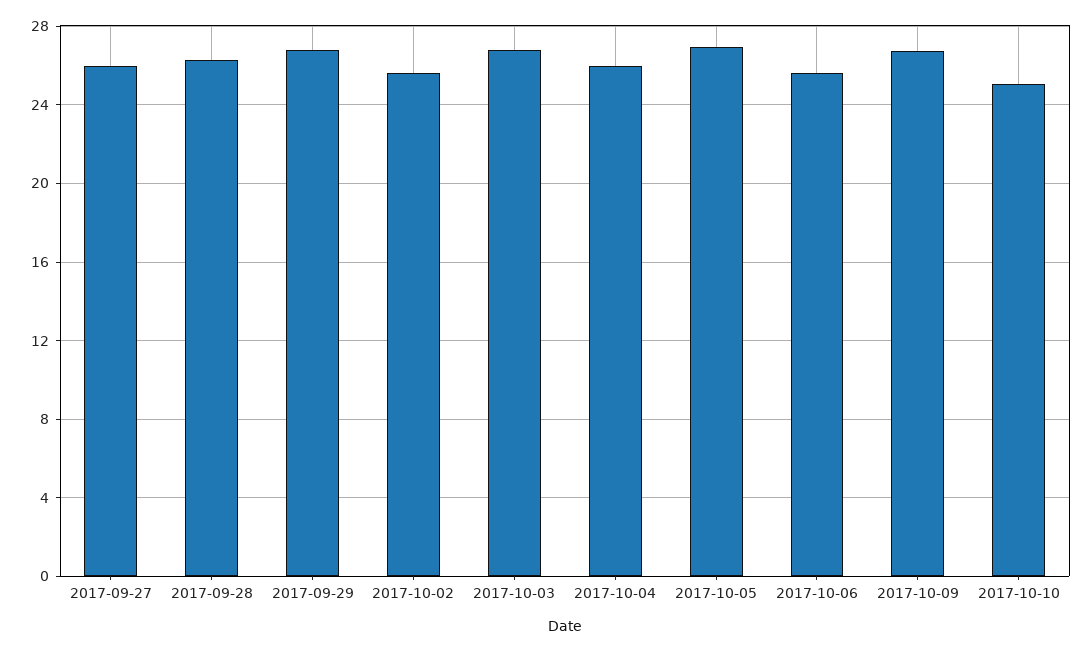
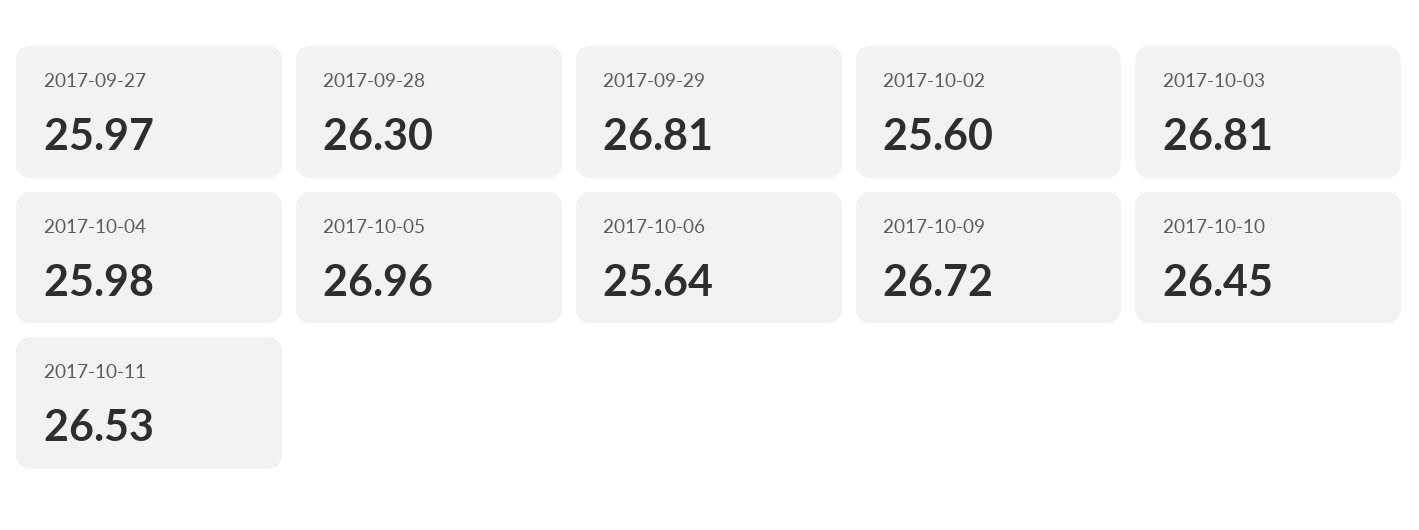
2017-10-10: 25 -> 26.45
2017-10-11: none -> 26.53

